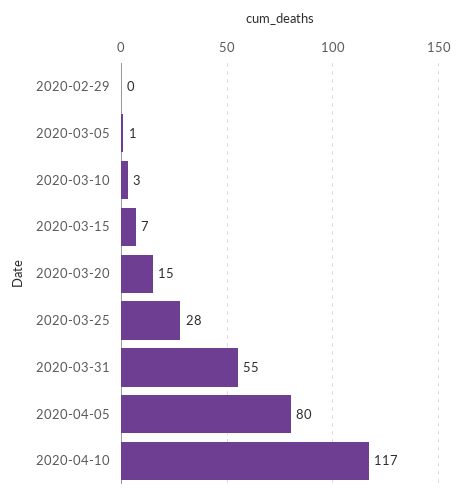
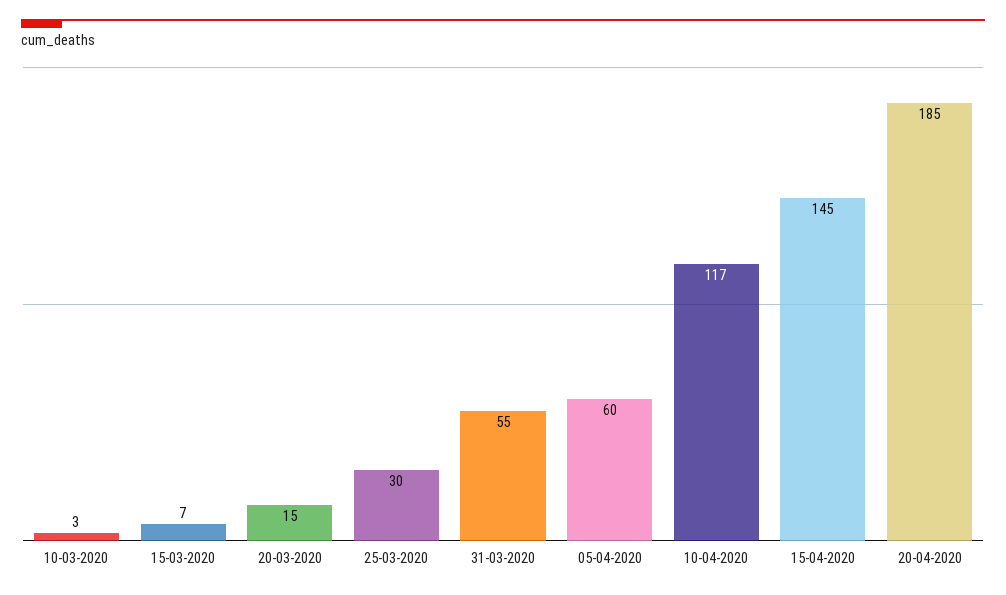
2020-02-29: 0 -> none
2020-03-05: 1 -> none
2020-03-25: 28 -> 30
2020-04-05: 80 -> 60
15-04-2020: none -> 145
20-04-2020: none -> 185

